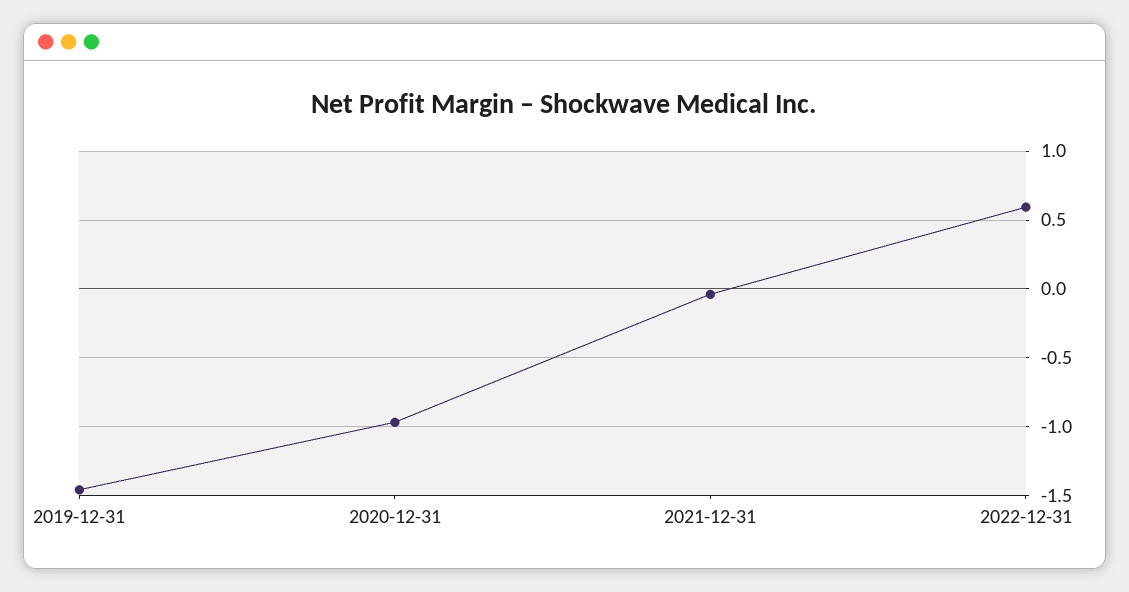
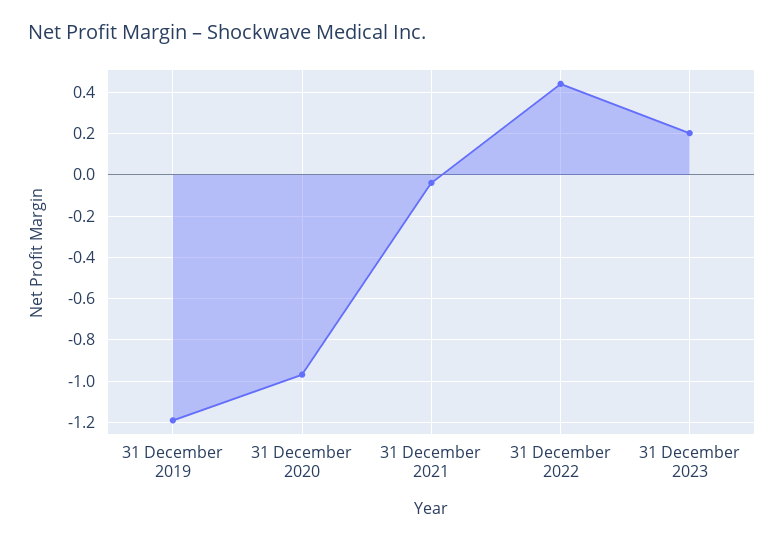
2019-12-31: -1.45 -> -1.2
2022-12-31: 0.6 -> 0.45
31 December 2023: none -> 0.2

